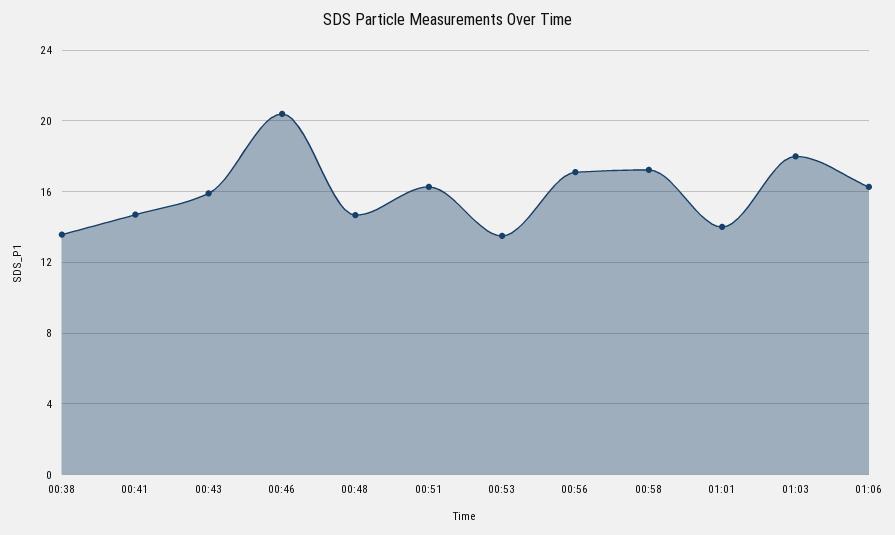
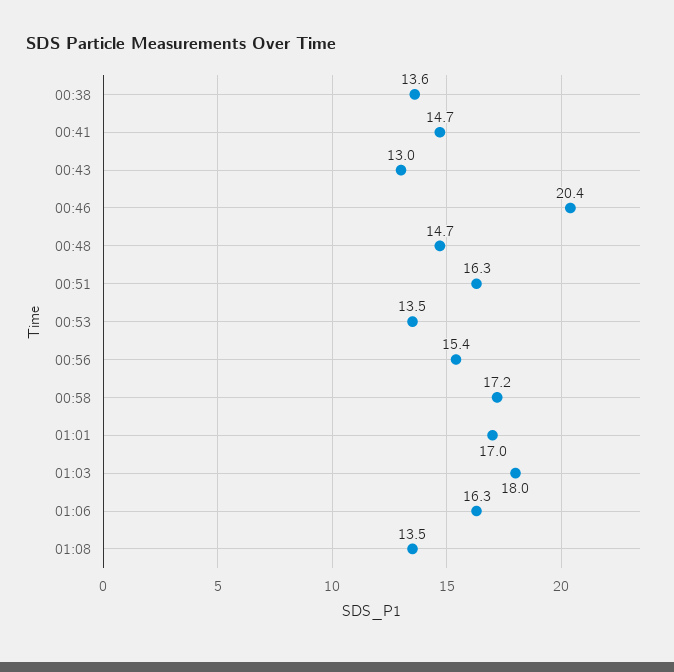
00:43: 16 -> 13
00:56: 17 -> 15.4
01:01: 14 -> 17
01:08: none -> 13.5

